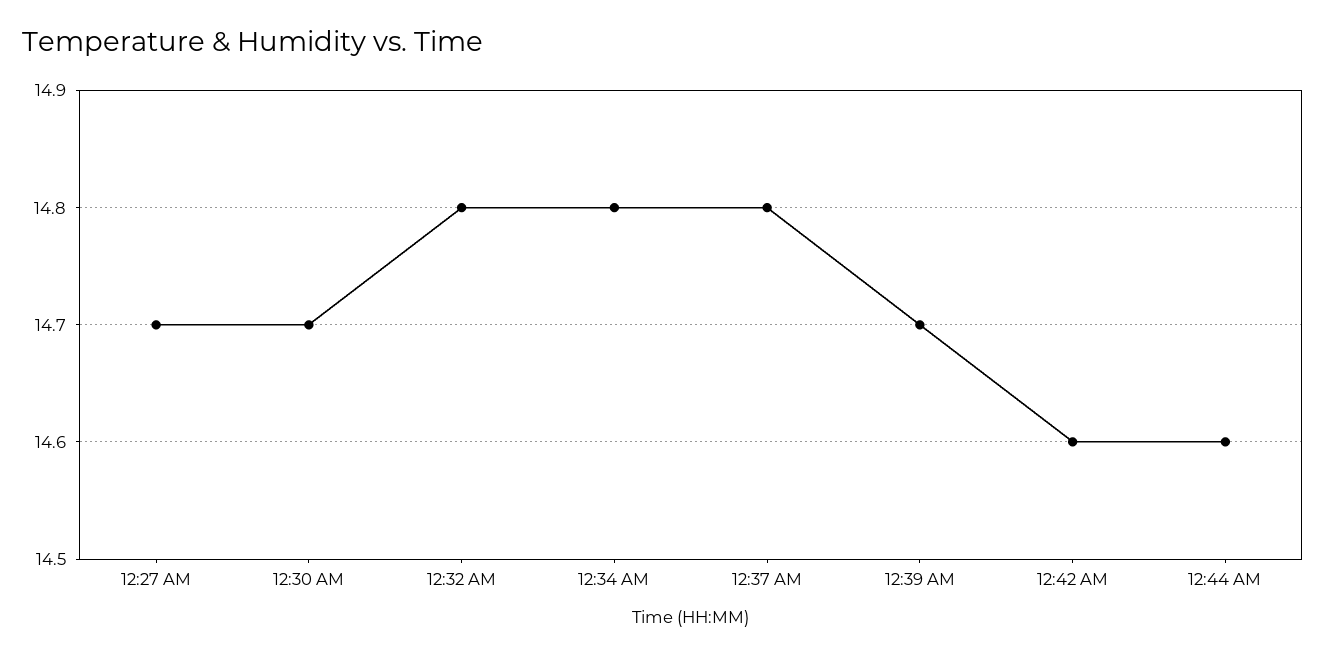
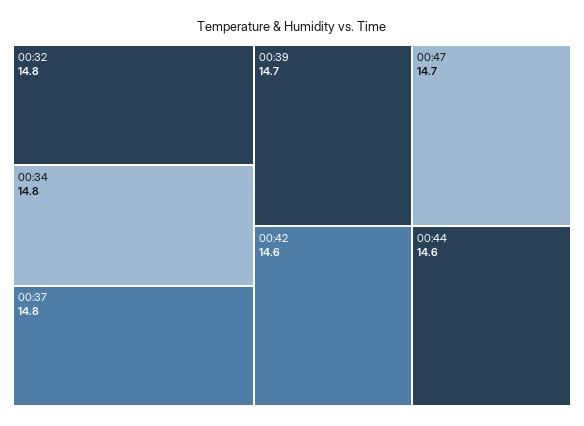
12:27 AM: 14.7 -> none
12:30 AM: 14.7 -> none
00:47: none -> 14.7

